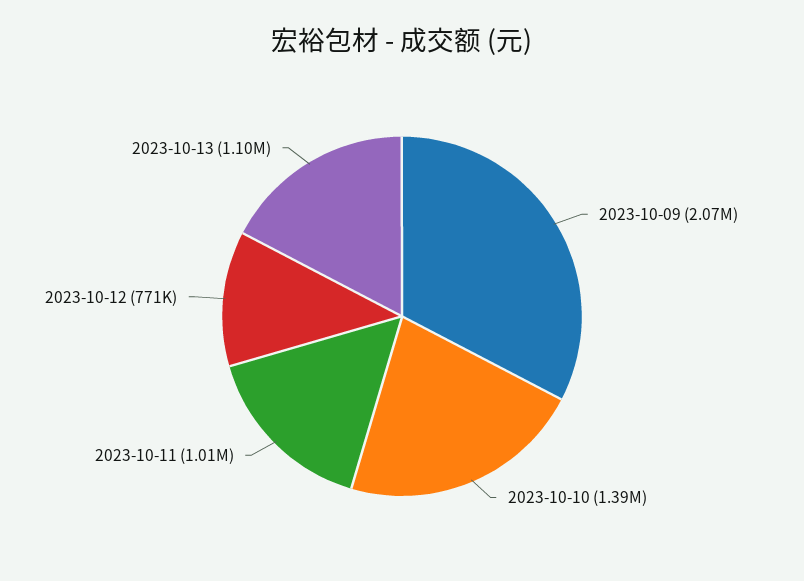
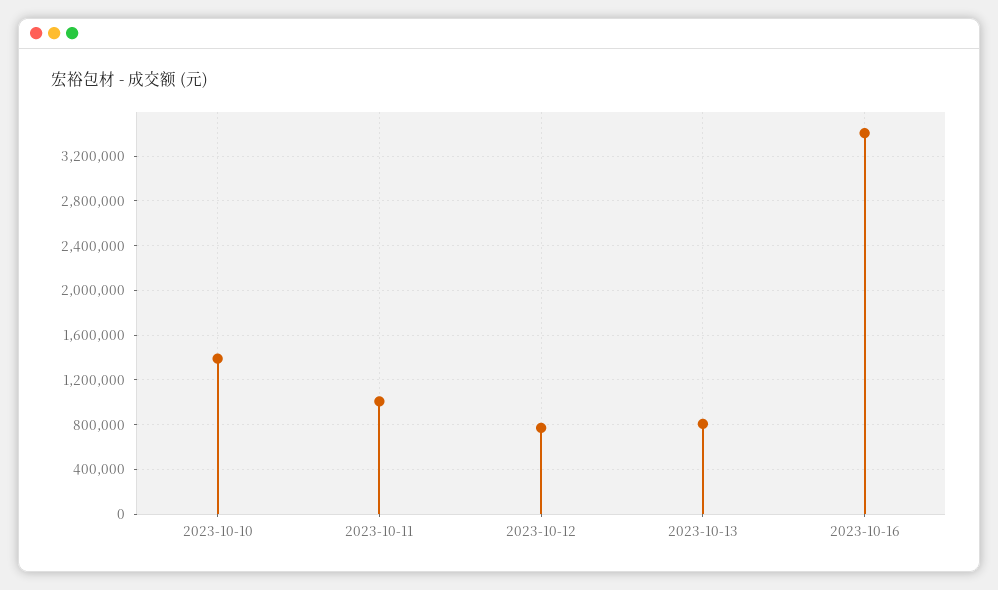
2023-10-09: 2070000 -> none
2023-10-13: 1100000 -> 800000
2023-10-16: none -> 3400000

